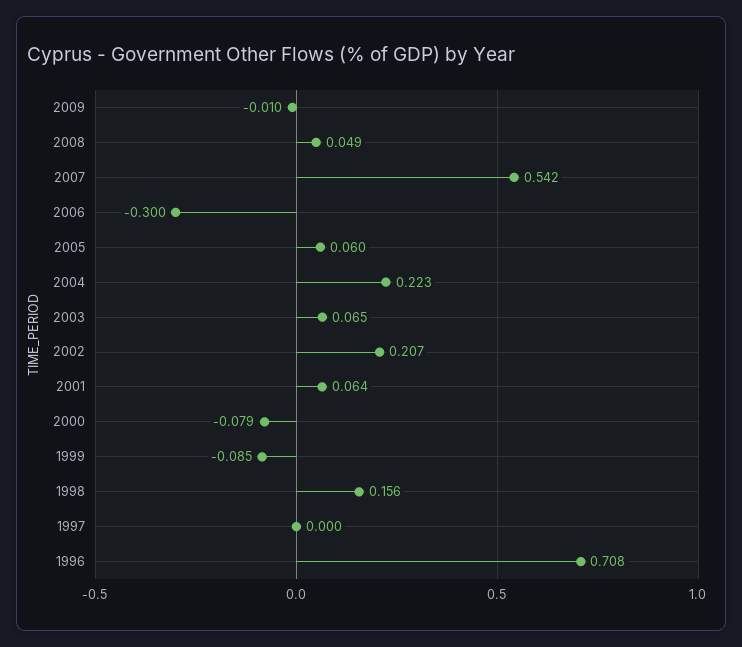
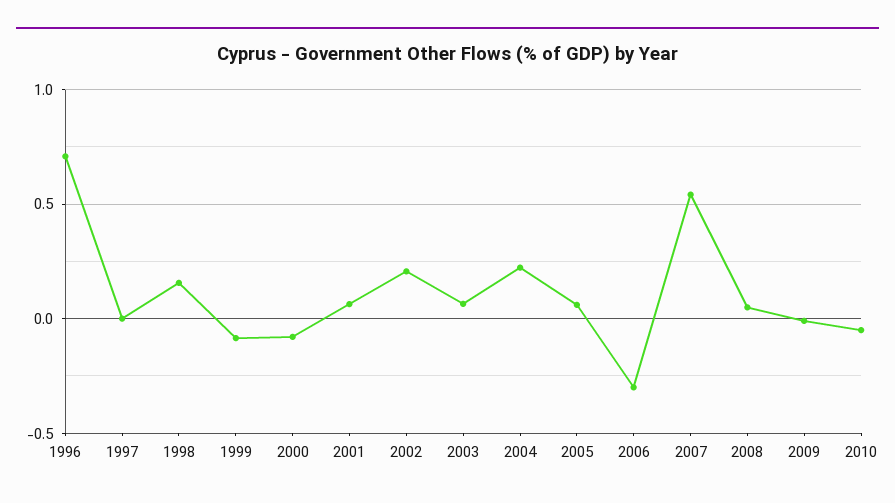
2010: none -> -0.05

